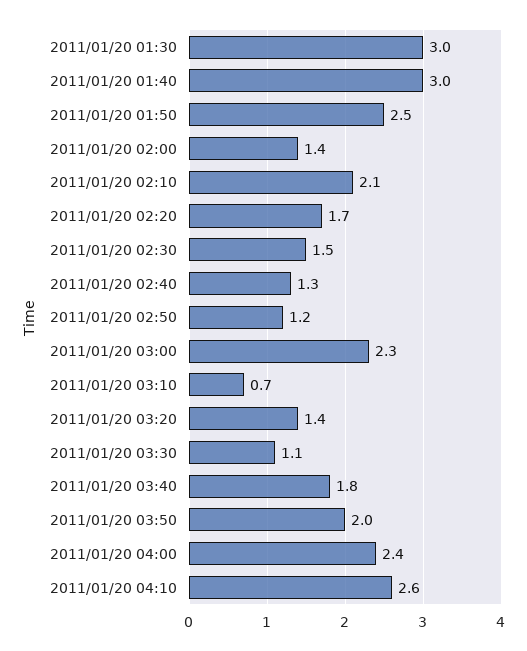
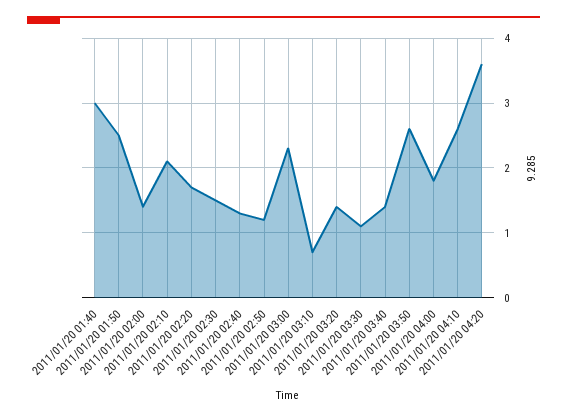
2011/01/20 01:30: 3 -> none
2011/01/20 03:40: 1.8 -> 1.4
2011/01/20 03:50: 2 -> 2.6
2011/01/20 04:00: 2.4 -> 1.8
2011/01/20 04:20: none -> 3.6

